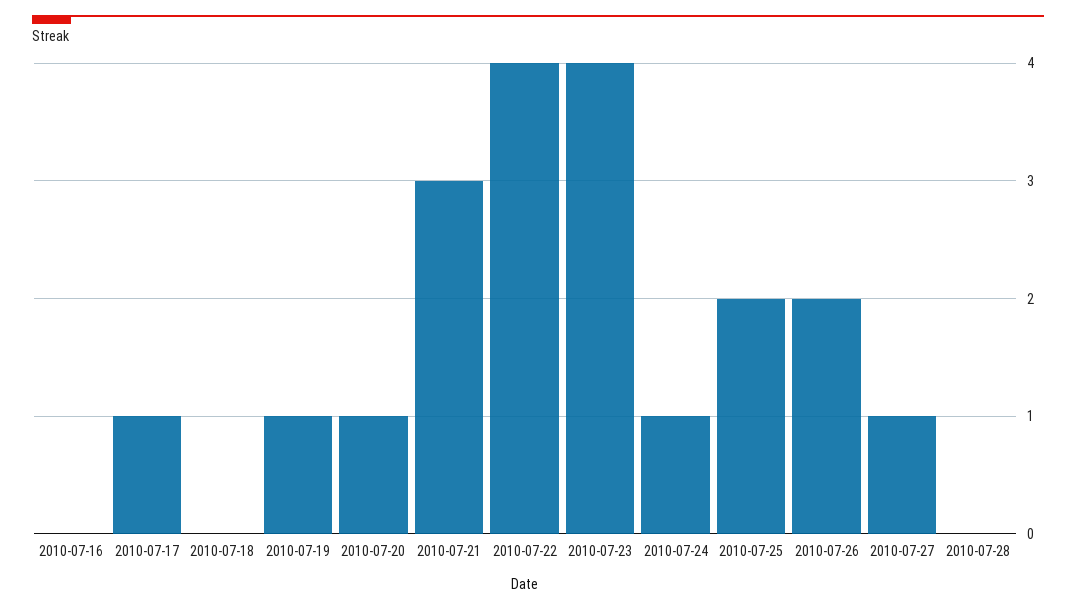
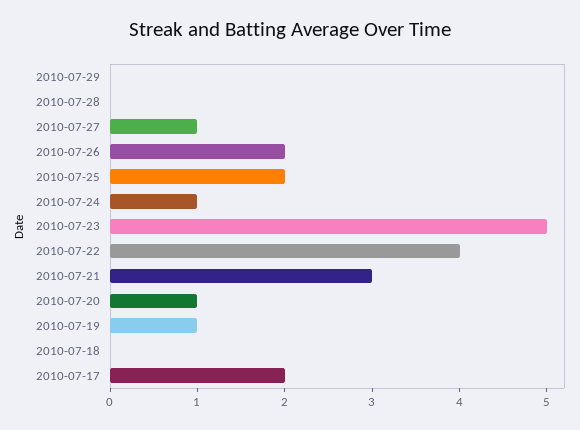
2010-07-16: 0 -> none
2010-07-17: 1 -> 2
2010-07-23: 4 -> 5
2010-07-29: none -> 0

